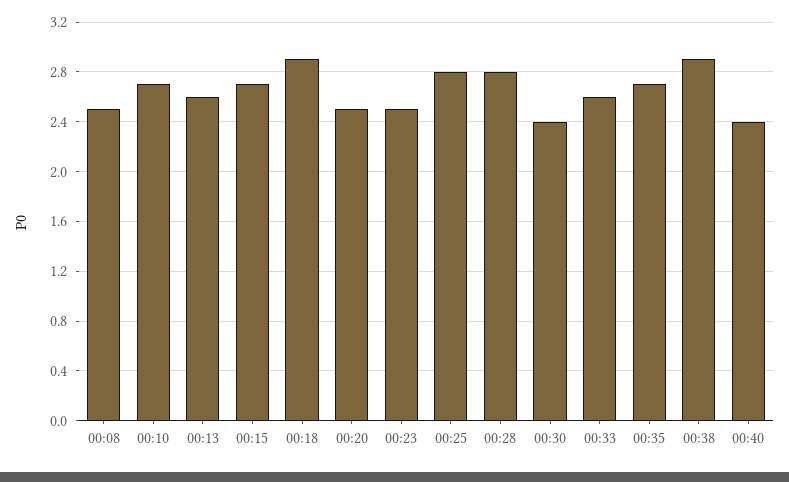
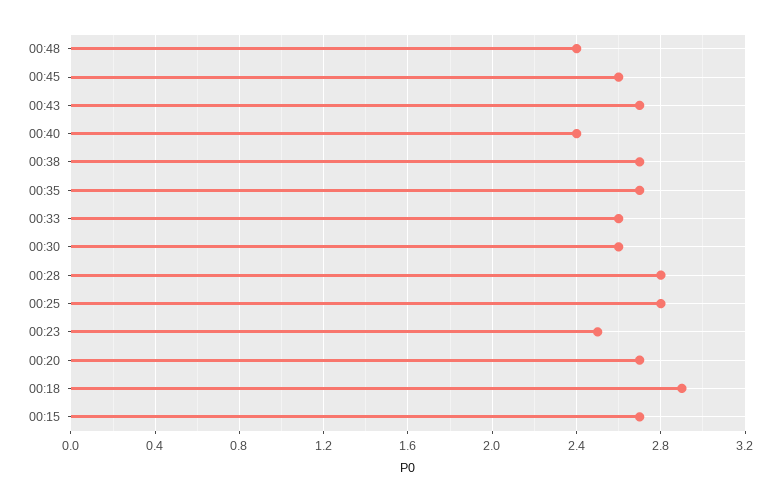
00:08: 2.5 -> none
00:10: 2.7 -> none
00:13: 2.6 -> none
00:20: 2.5 -> 2.7
00:30: 2.4 -> 2.6
00:38: 2.9 -> 2.7
00:48: none -> 2.4
00:45: none -> 2.6
00:43: none -> 2.7

